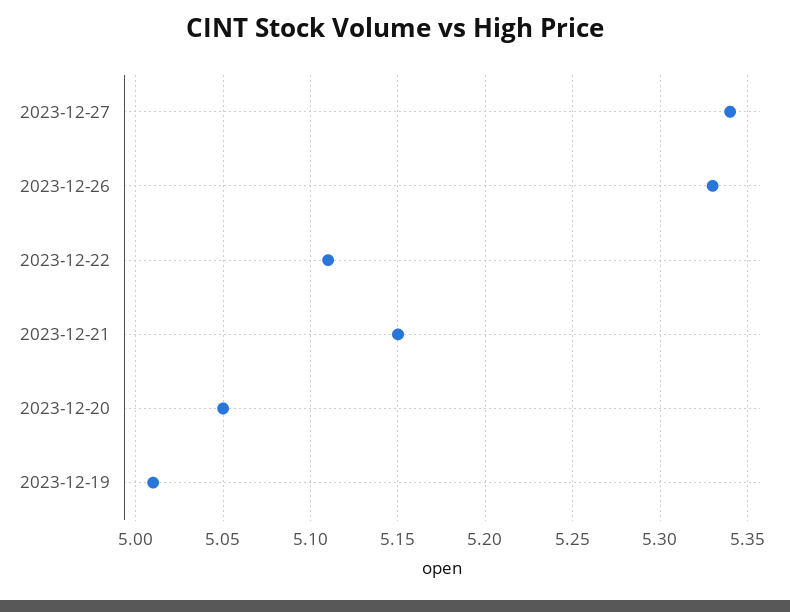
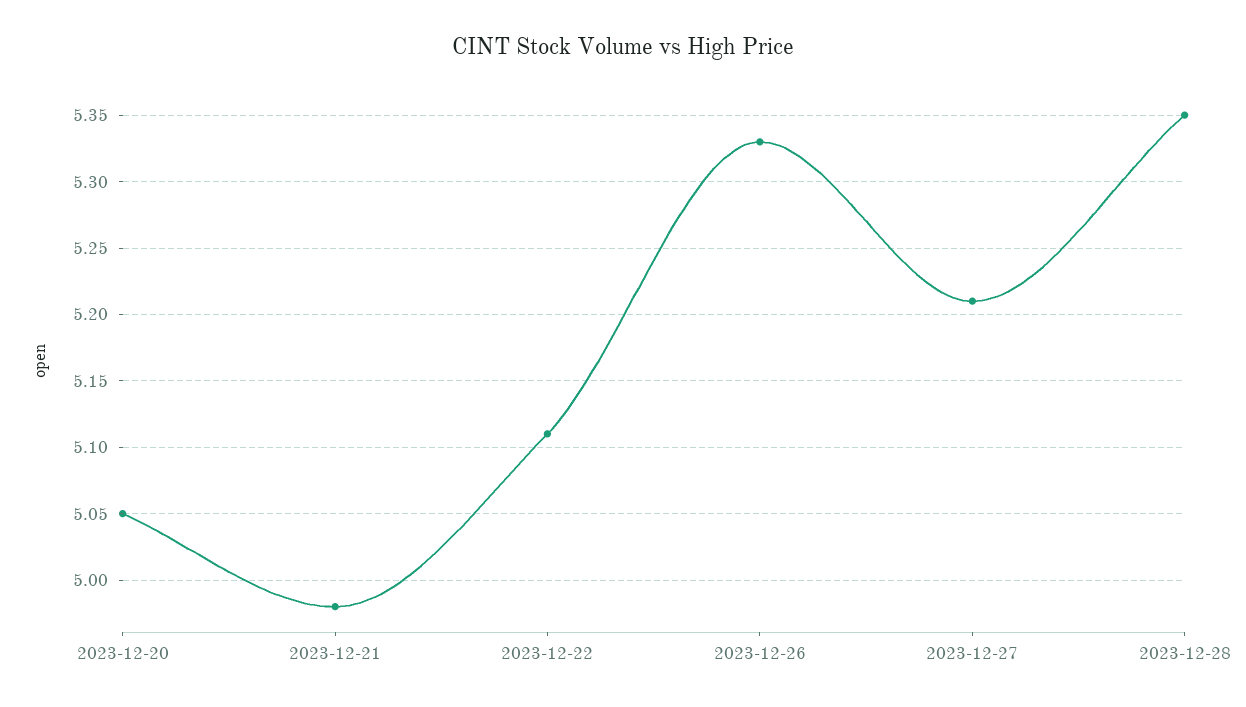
2023-12-27: 5.34 -> 5.21
2023-12-21: 5.15 -> 4.98
2023-12-19: 5.01 -> none
2023-12-28: none -> 5.35

